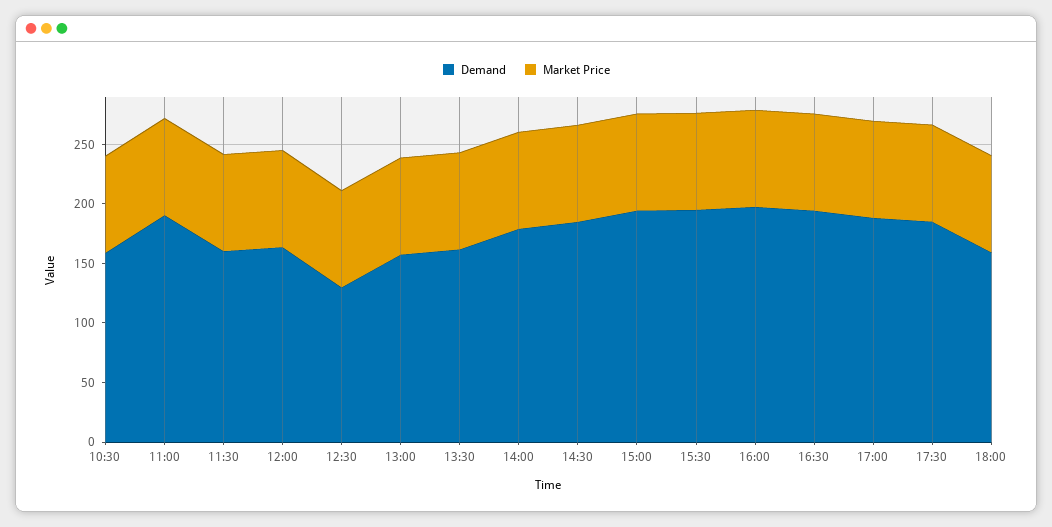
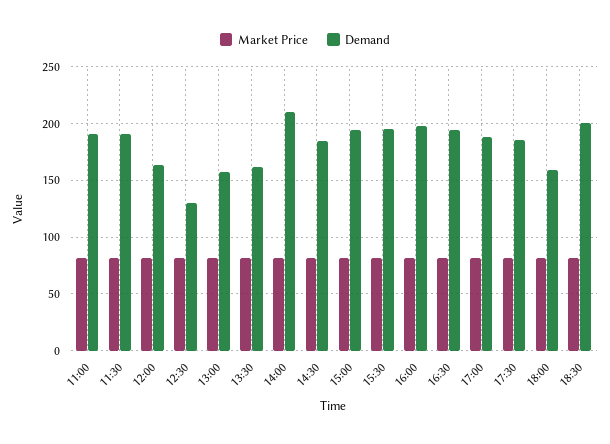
Demand, 10:30: 160 -> none
Market Price, 10:30: 80 -> none
Demand, 11:30: 160 -> 190
Demand, 14:00: 180 -> 210
Market Price, 18:30: none -> 80
Demand, 18:30: none -> 200

